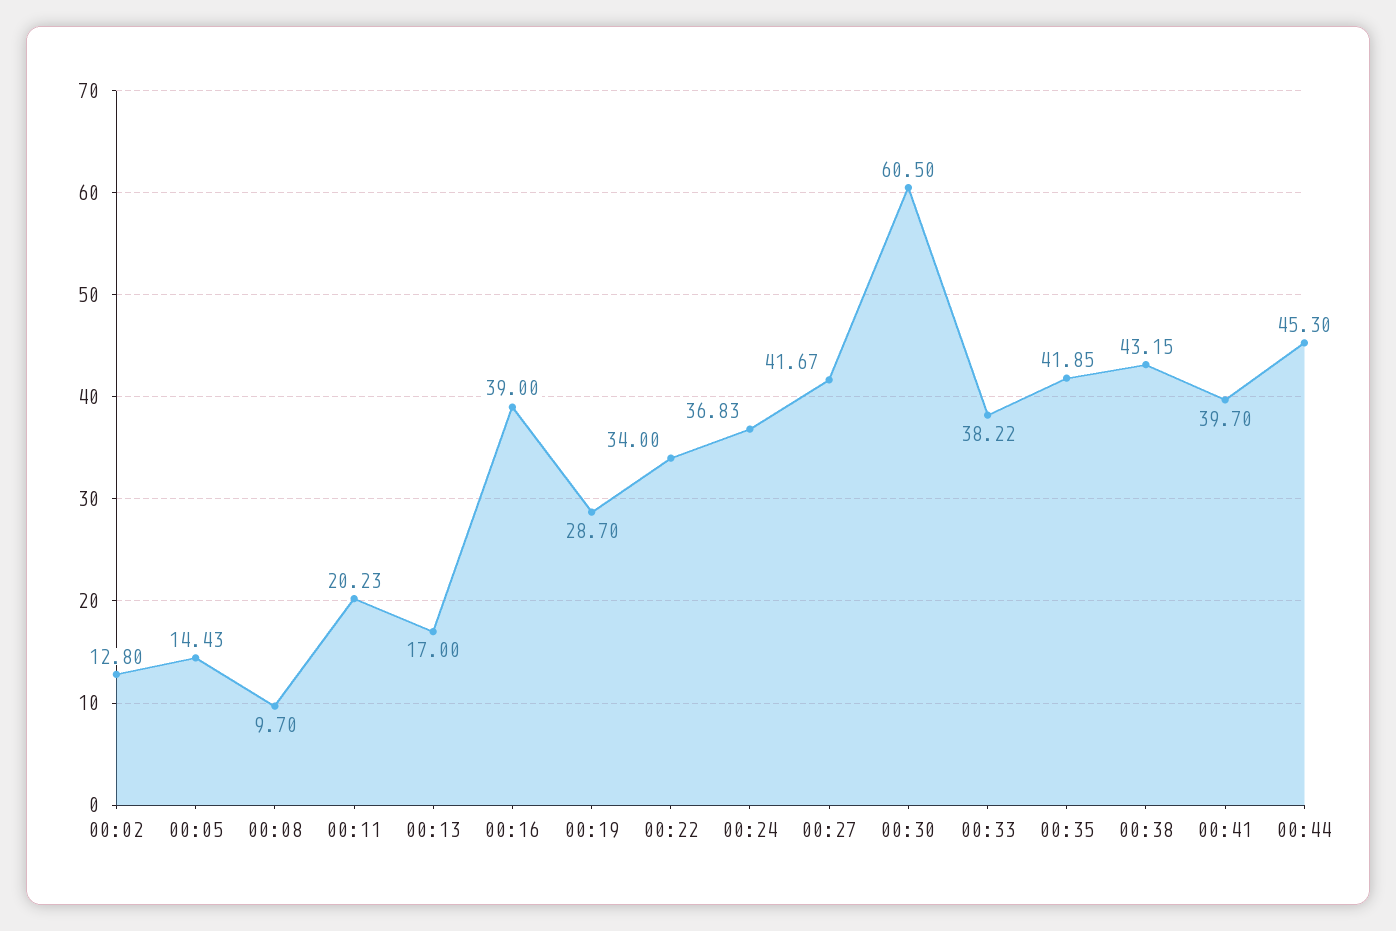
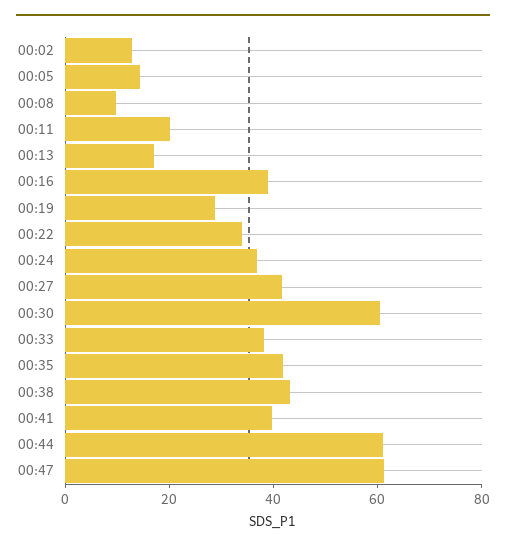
00:44: 45.3 -> 60
00:47: none -> 60

